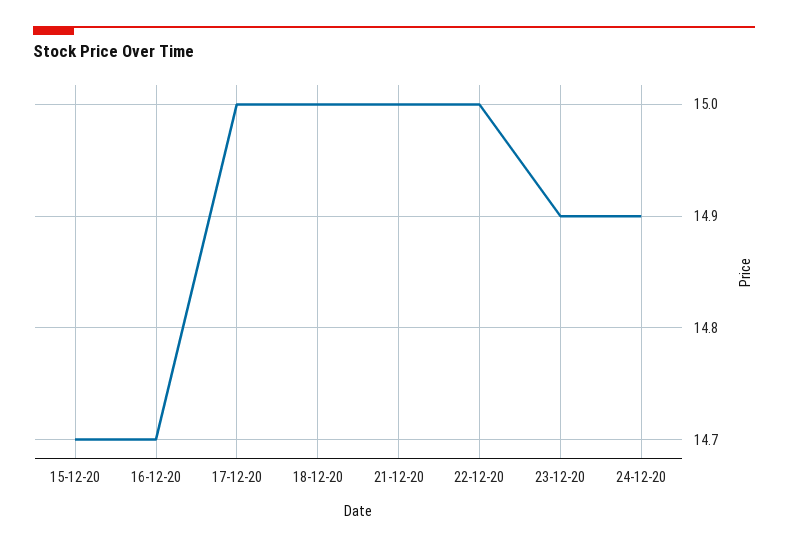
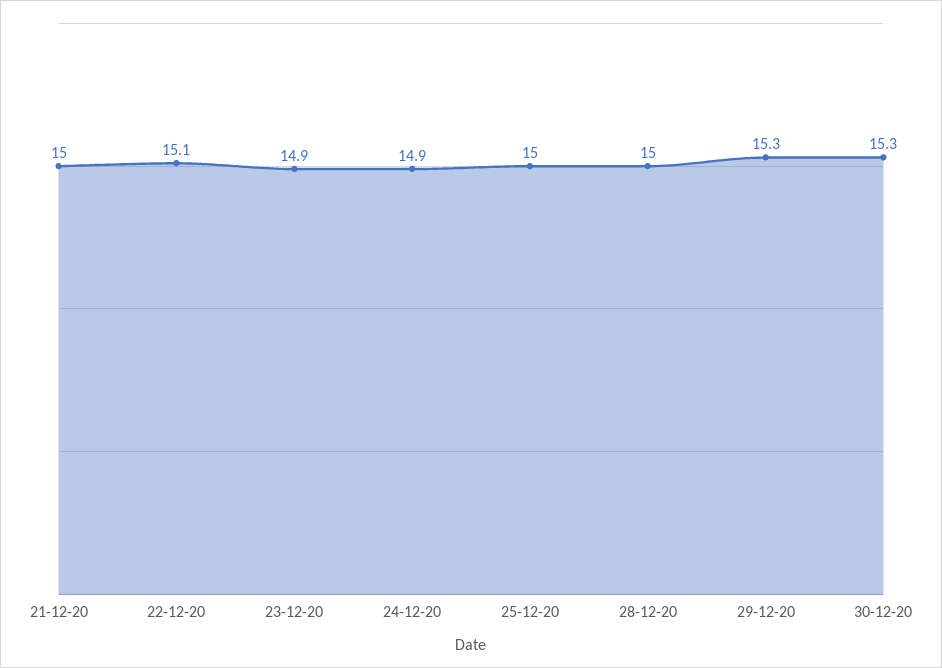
15-12-20: 14.7 -> none
16-12-20: 14.7 -> none
17-12-20: 15 -> none
18-12-20: 15 -> none
22-12-20: 15 -> 15.1
25-12-20: none -> 15
28-12-20: none -> 15
29-12-20: none -> 15.3
30-12-20: none -> 15.3

